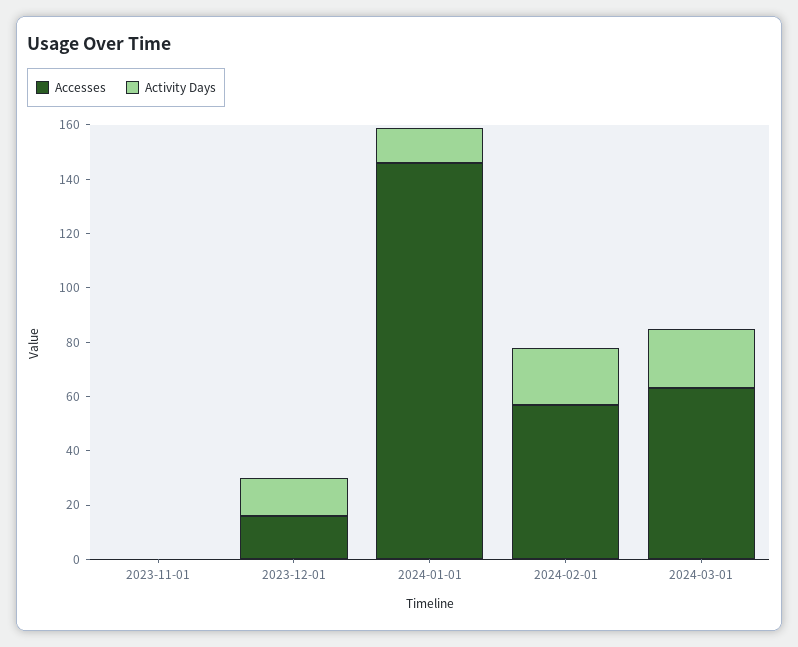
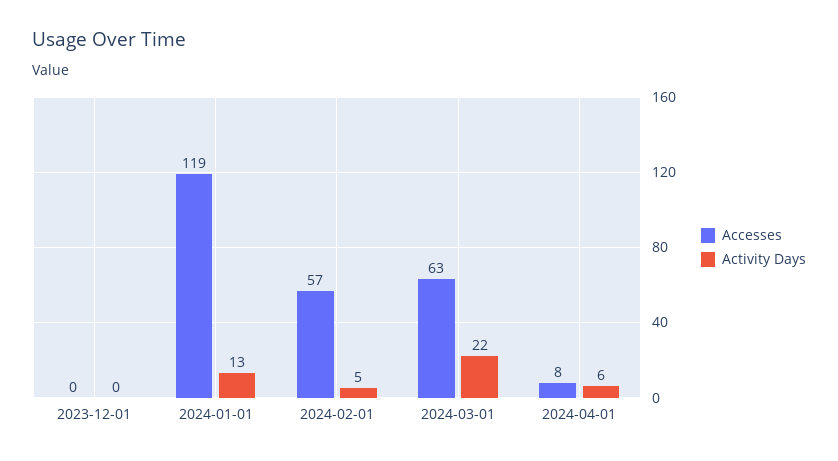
Accesses, 2023-11-01: 0 -> none
Activity Days, 2023-11-01: 0 -> none
Accesses, 2023-12-01: 15 -> 0
Activity Days, 2023-12-01: 15 -> 0
Accesses, 2024-01-01: 145 -> 119
Activity Days, 2024-02-01: 20 -> 5
Accesses, 2024-04-01: none -> 8
Activity Days, 2024-04-01: none -> 6

